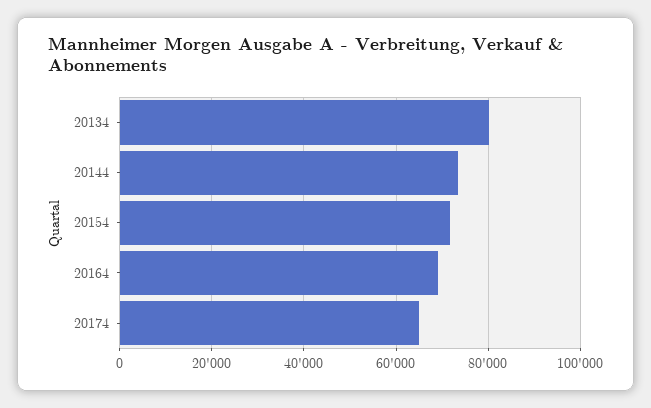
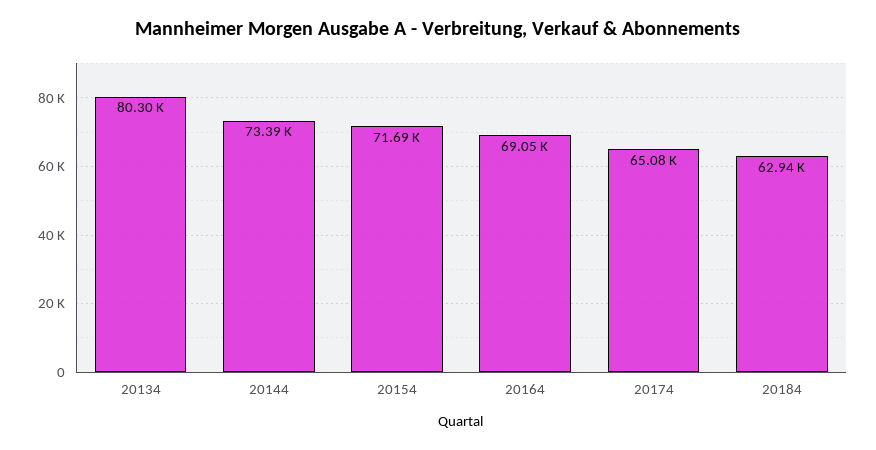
20184: none -> 62940

